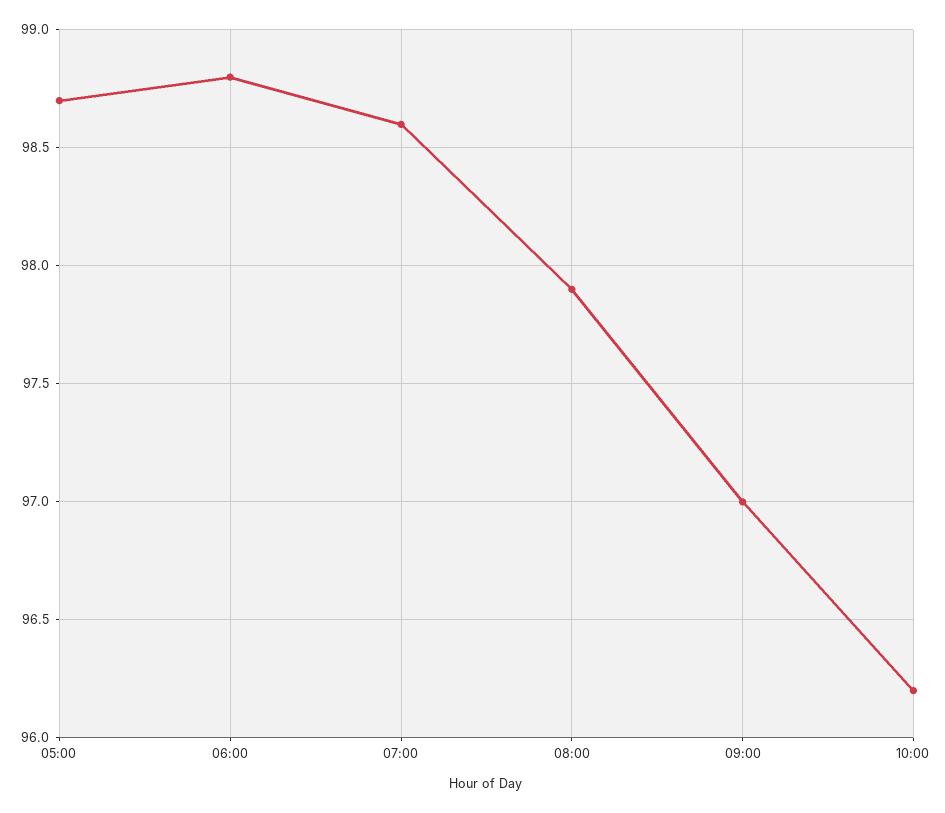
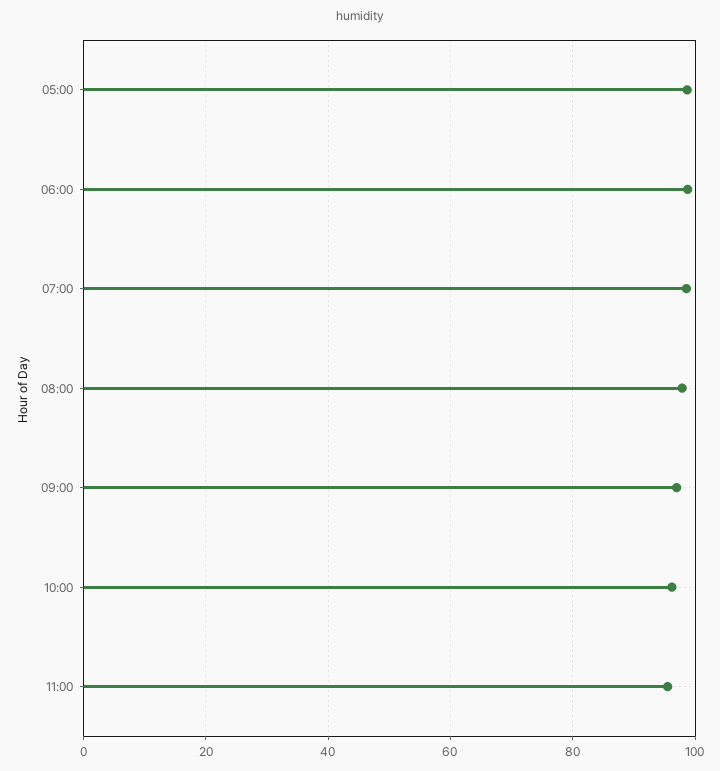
11:00: none -> 96

